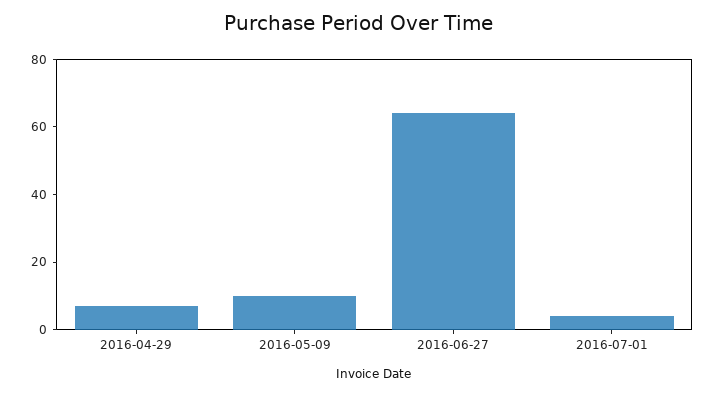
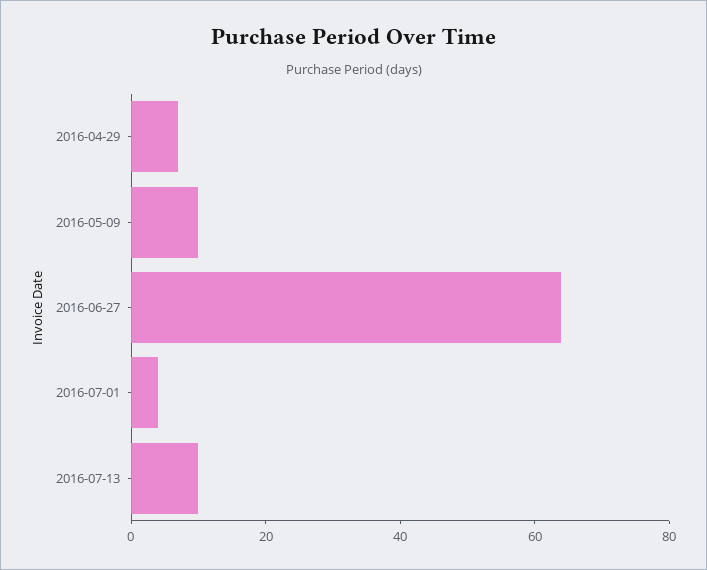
2016-07-13: none -> 10

